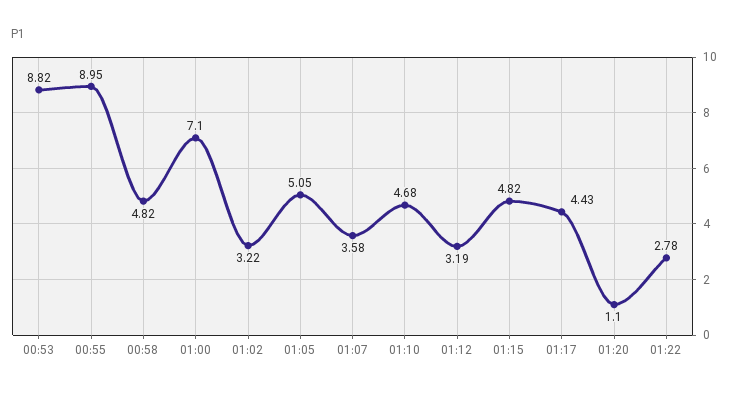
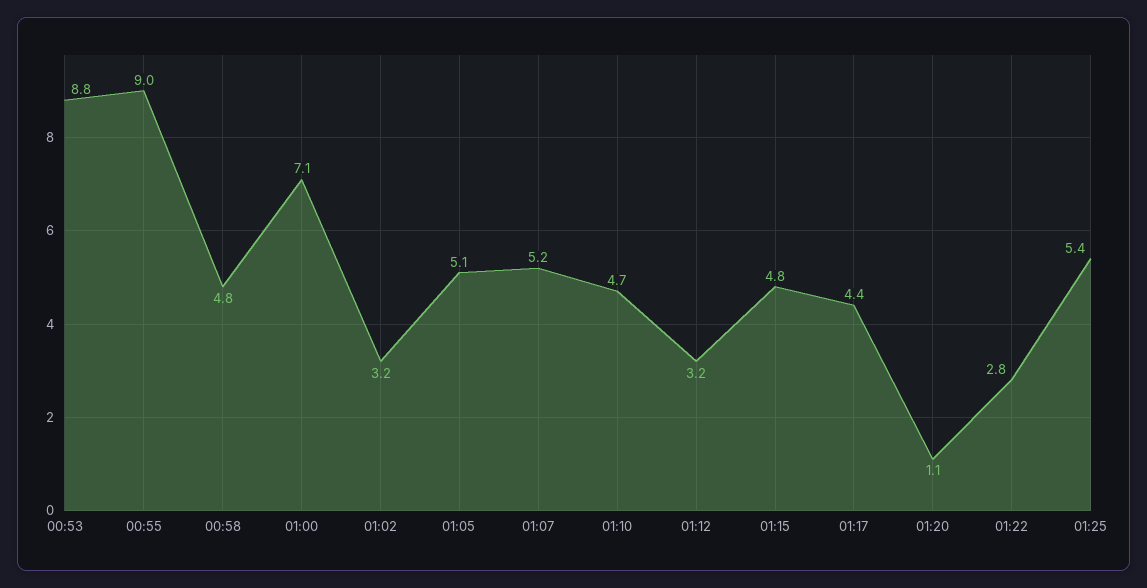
01:07: 3.58 -> 5.2
01:25: none -> 5.4

